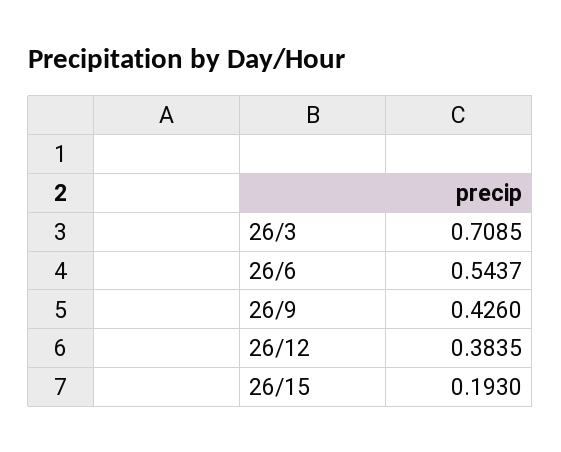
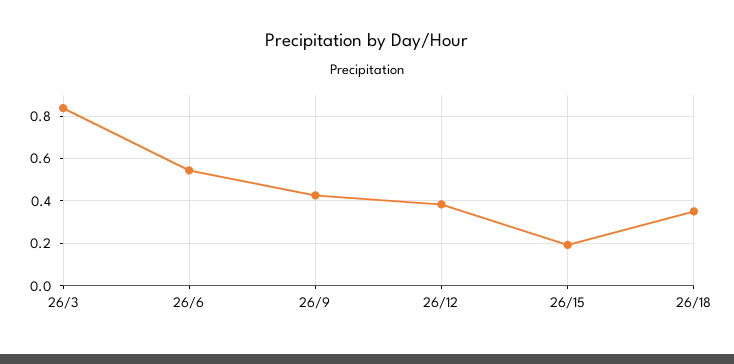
26/3: 0.7085 -> 0.85
26/18: none -> 0.35

